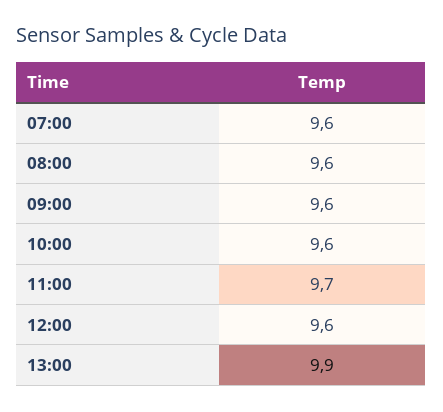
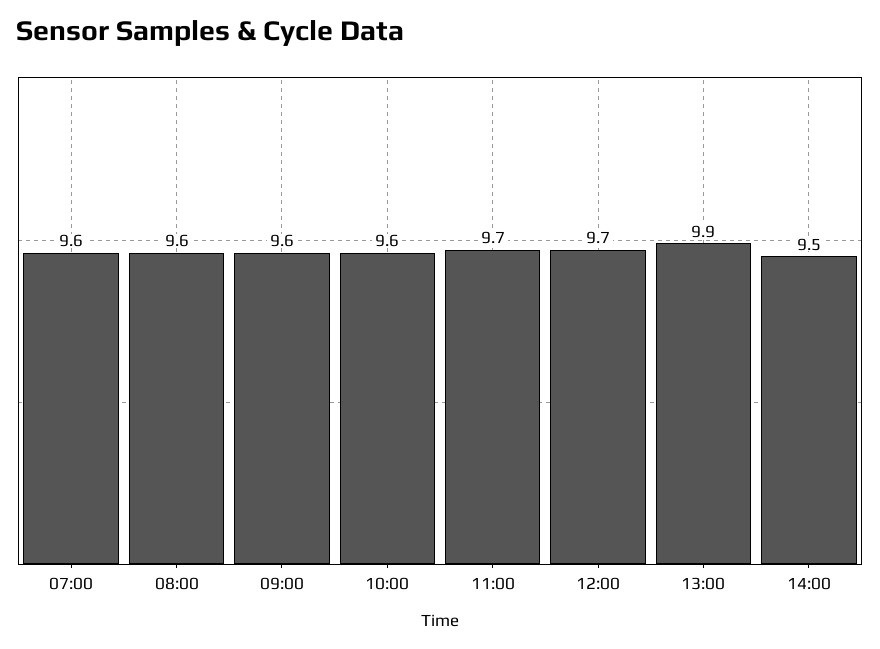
12:00: 9.6 -> 9.7
14:00: none -> 9.5

